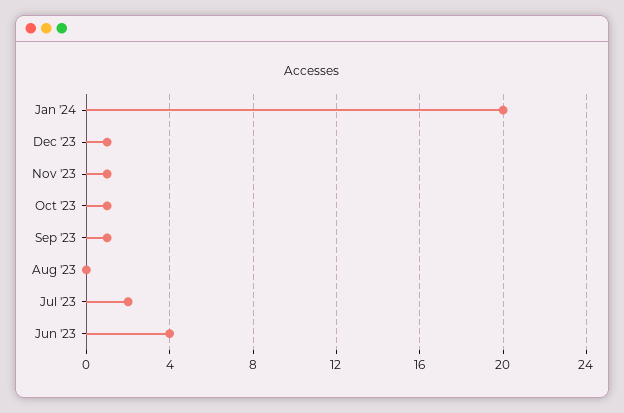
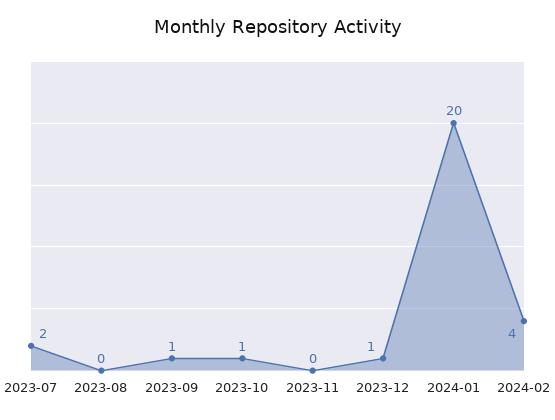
Nov '23: 1 -> 0
Jun '23: 4 -> none
2024-02: none -> 4

